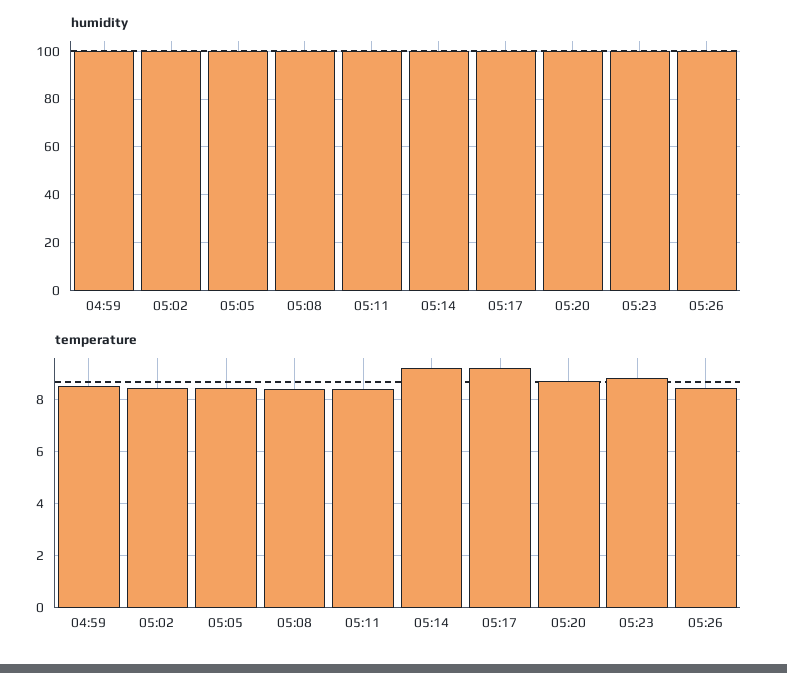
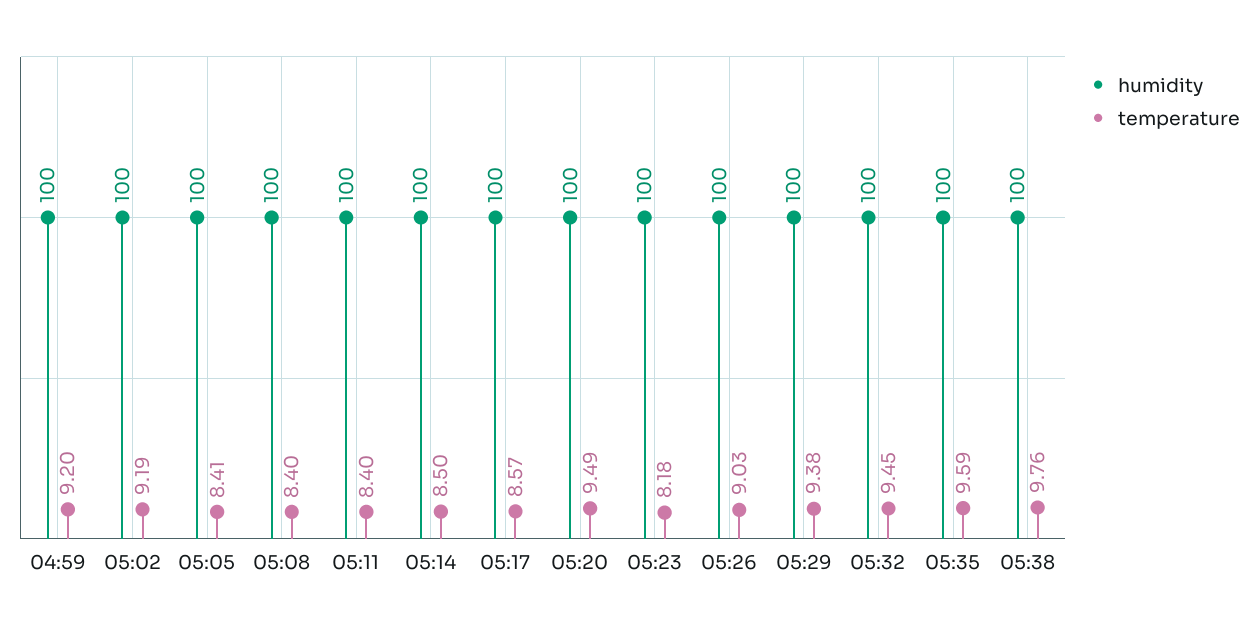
temperature, 04:59: 8.5 -> 9.2
temperature, 05:02: 8.5 -> 9.19
temperature, 05:14: 9.25 -> 8.5
temperature, 05:17: 9.25 -> 8.57
temperature, 05:20: 8.75 -> 9.49
temperature, 05:23: 8.75 -> 8.18
temperature, 05:26: 8.5 -> 9.03
humidity, 05:29: none -> 100
temperature, 05:29: none -> 9.38
humidity, 05:32: none -> 100
temperature, 05:32: none -> 9.45
humidity, 05:35: none -> 100
temperature, 05:35: none -> 9.59
humidity, 05:38: none -> 100
temperature, 05:38: none -> 9.76

